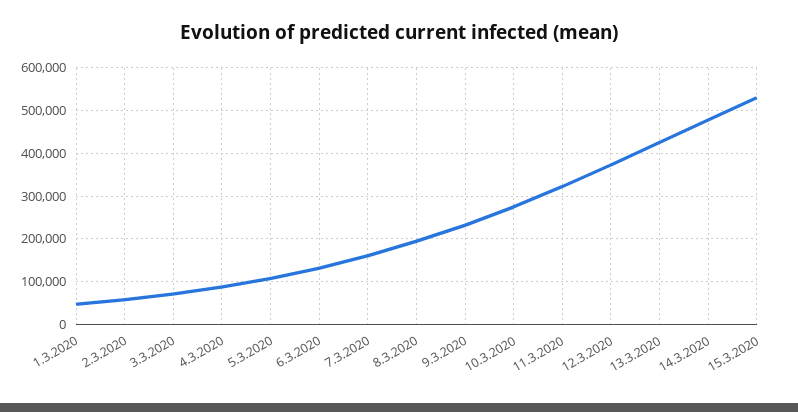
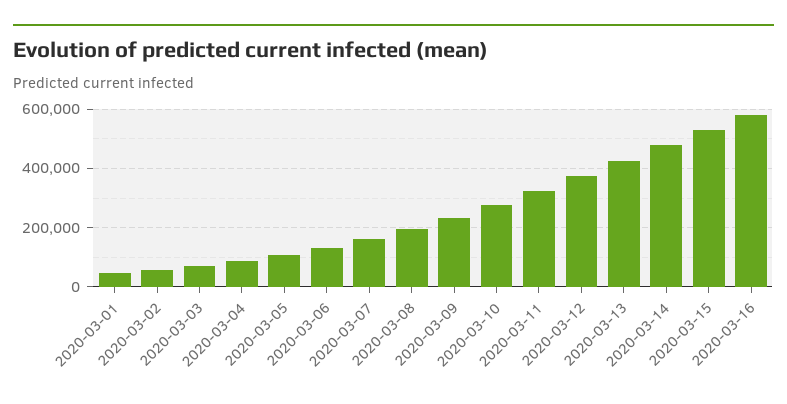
2020-03-16: none -> 575000

